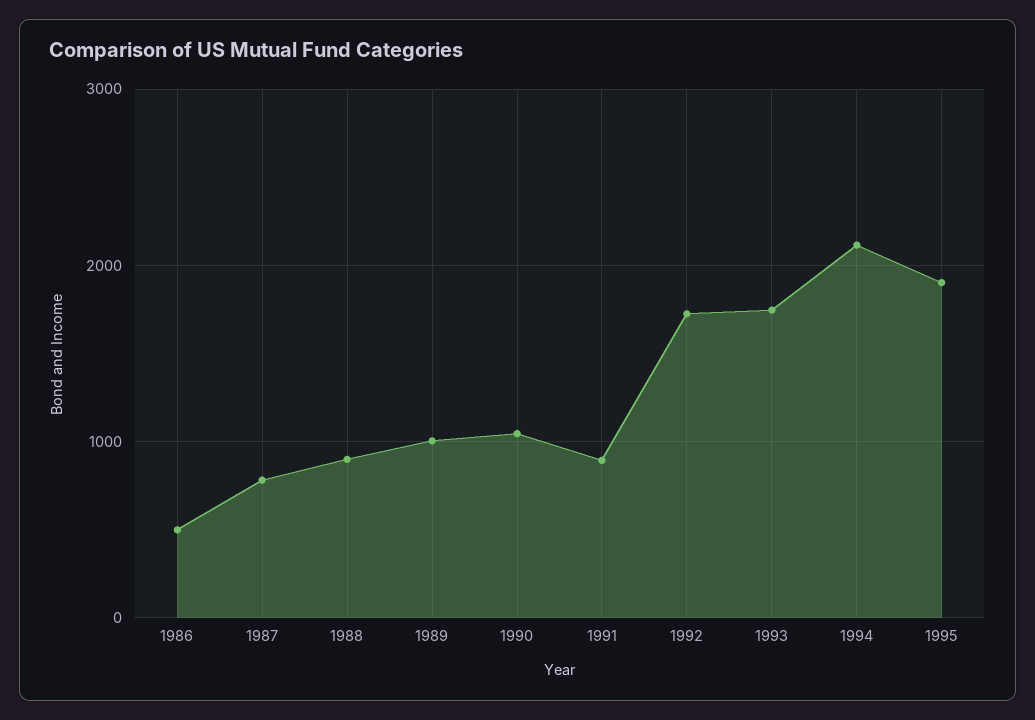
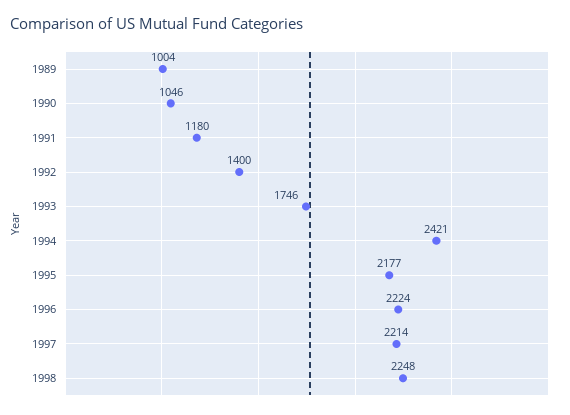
1986: 500 -> none
1987: 800 -> none
1988: 900 -> none
1991: 900 -> 1180
1992: 1700 -> 1400
1994: 2100 -> 2421
1995: 1900 -> 2177
1996: none -> 2224
1997: none -> 2214
1998: none -> 2248

